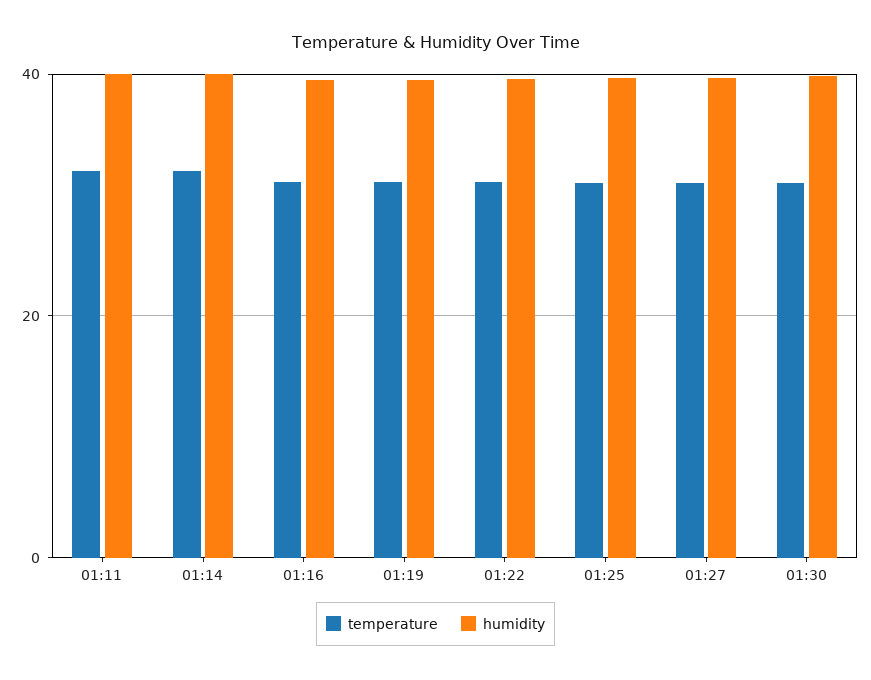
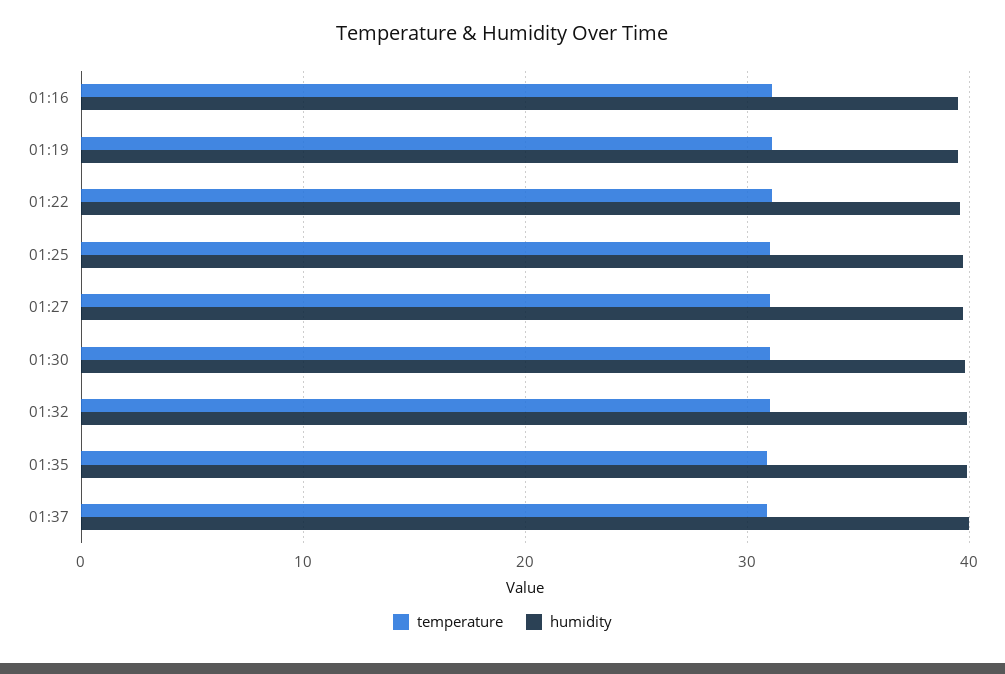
temperature, 01:11: 32 -> none
humidity, 01:11: 40 -> none
temperature, 01:14: 32 -> none
humidity, 01:14: 40 -> none
temperature, 01:32: none -> 31
humidity, 01:32: none -> 40
temperature, 01:35: none -> 31
humidity, 01:35: none -> 40
temperature, 01:37: none -> 31
humidity, 01:37: none -> 40

